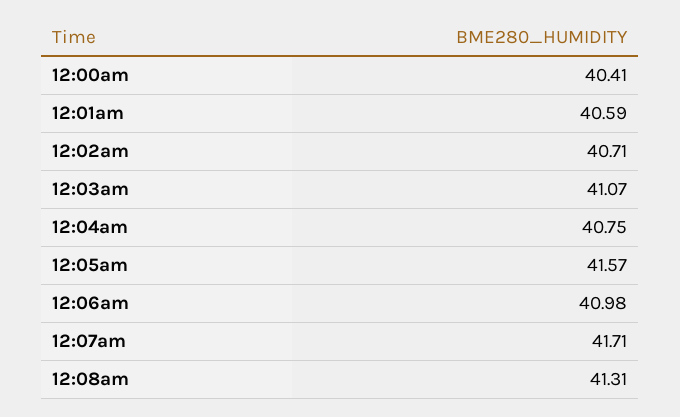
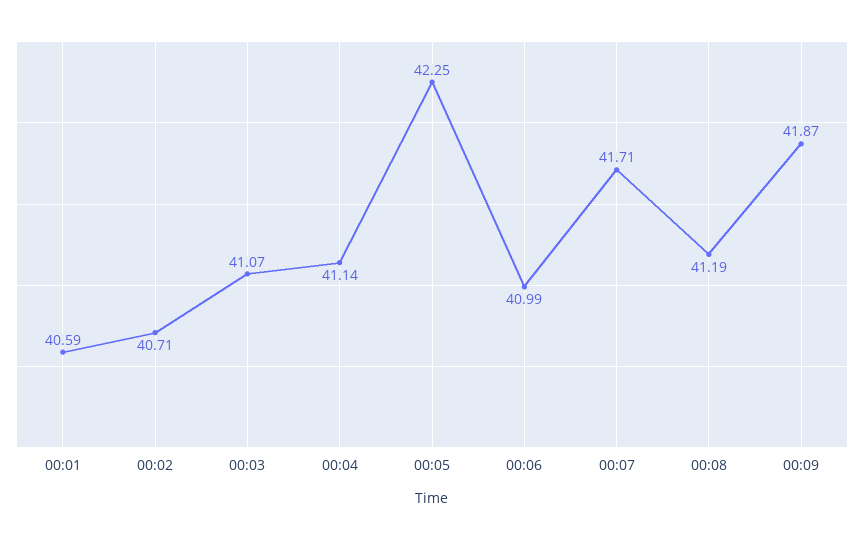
12:00am: 40.41 -> none
12:04am: 40.75 -> 41.14
12:05am: 41.57 -> 42.25
12:06am: 40.98 -> 40.99
12:08am: 41.31 -> 41.19
00:09: none -> 41.87

